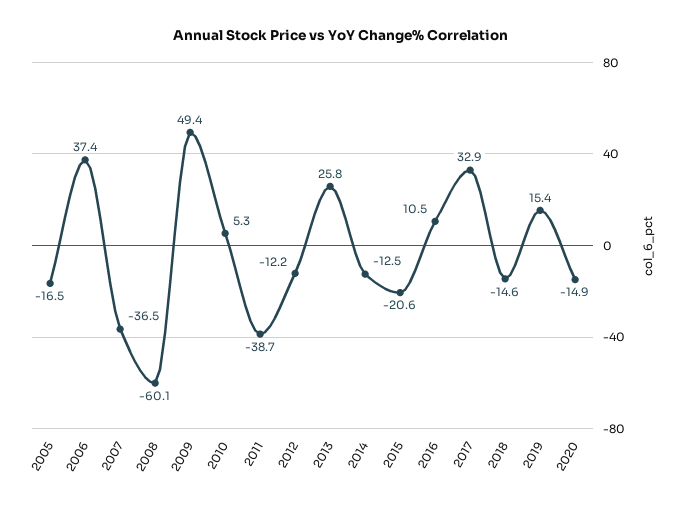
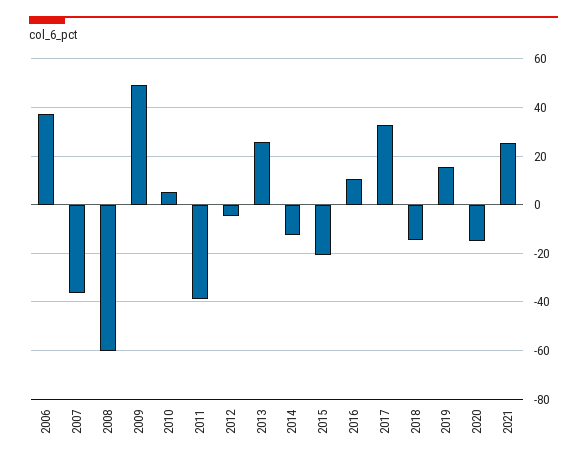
2005: -16.5 -> none
2012: -12.2 -> -5
2021: none -> 25

